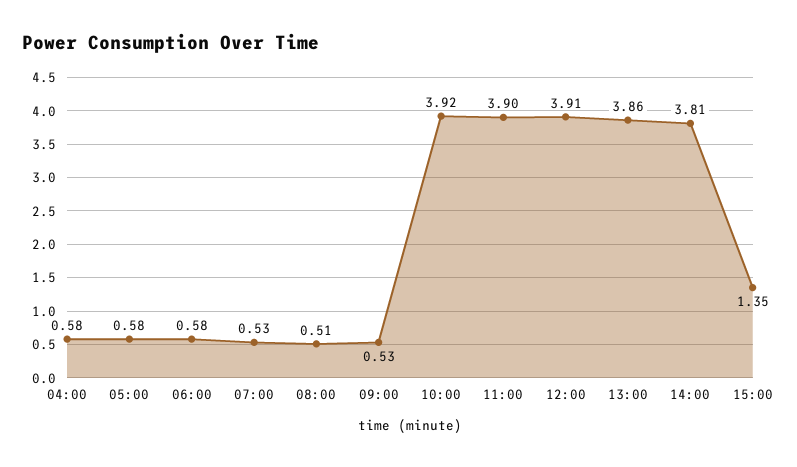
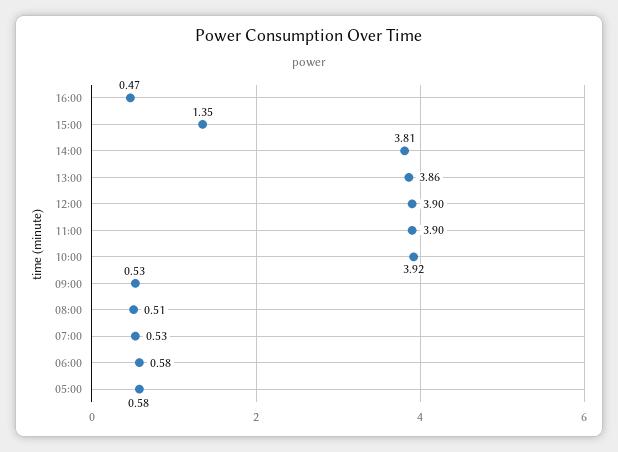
04:00: 0.58 -> none
12:00: 3.91 -> 3.9
16:00: none -> 0.47

